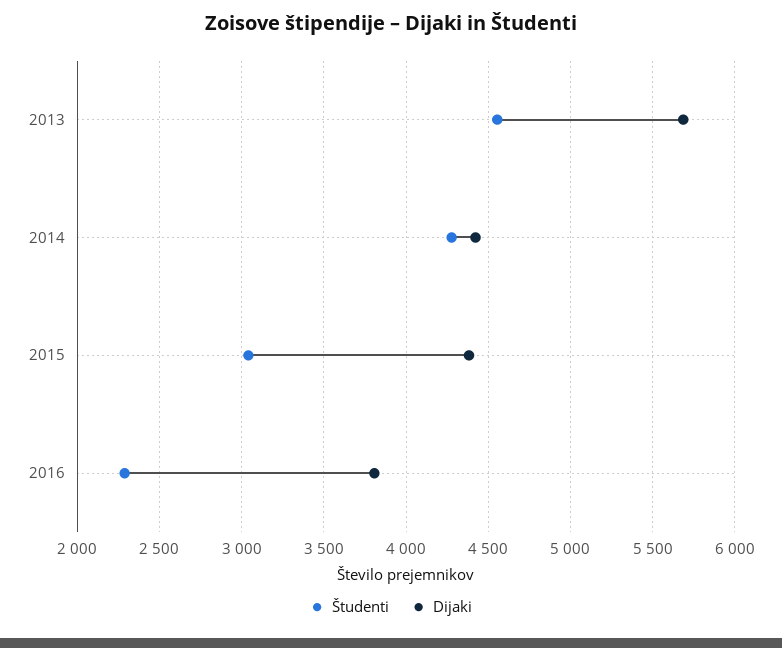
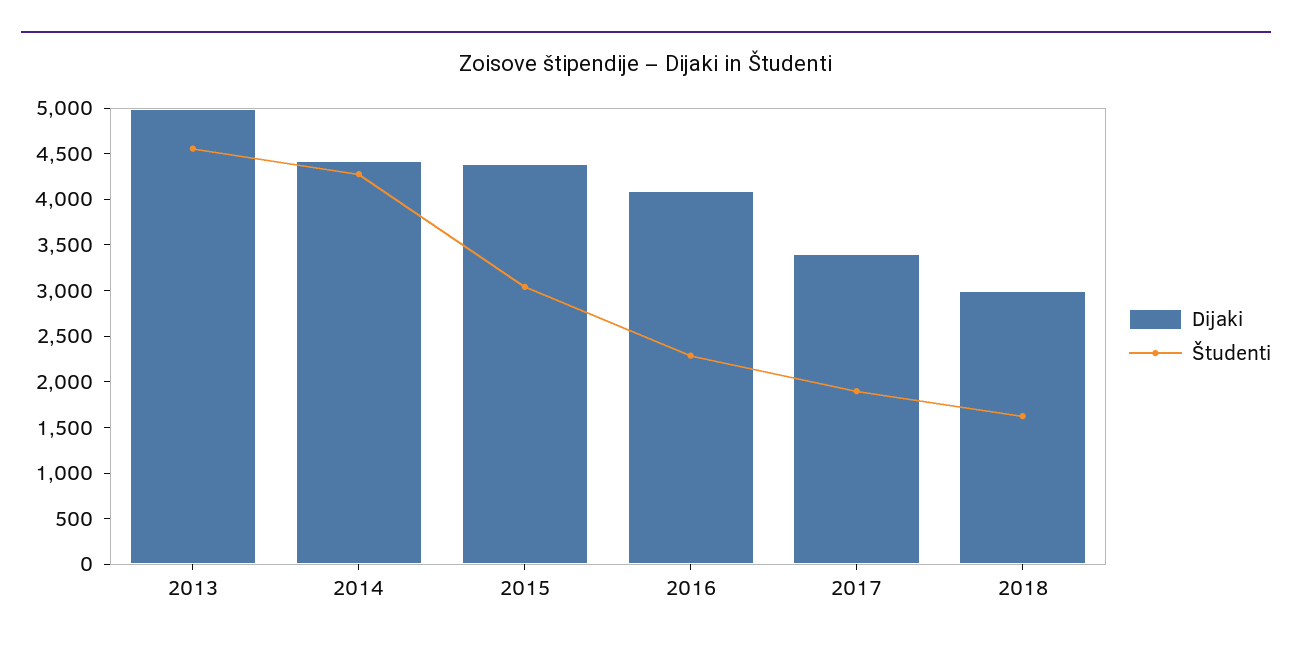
Dijaki, 2013: 5700 -> 5000
Dijaki, 2016: 3800 -> 4100
Dijaki, 2017: none -> 3400
Študenti, 2017: none -> 1900
Dijaki, 2018: none -> 3000
Študenti, 2018: none -> 1600

